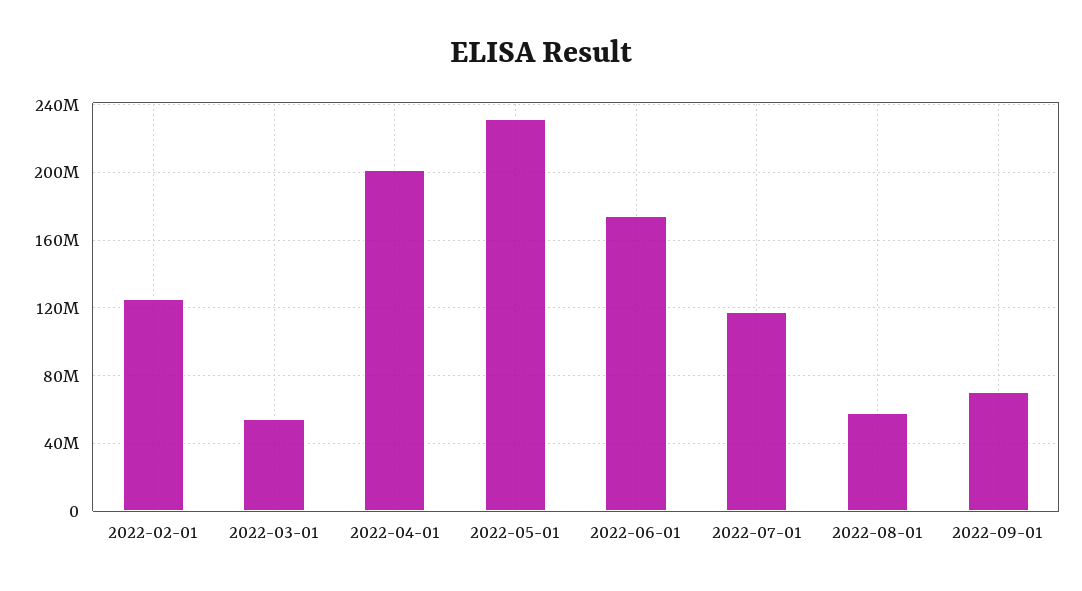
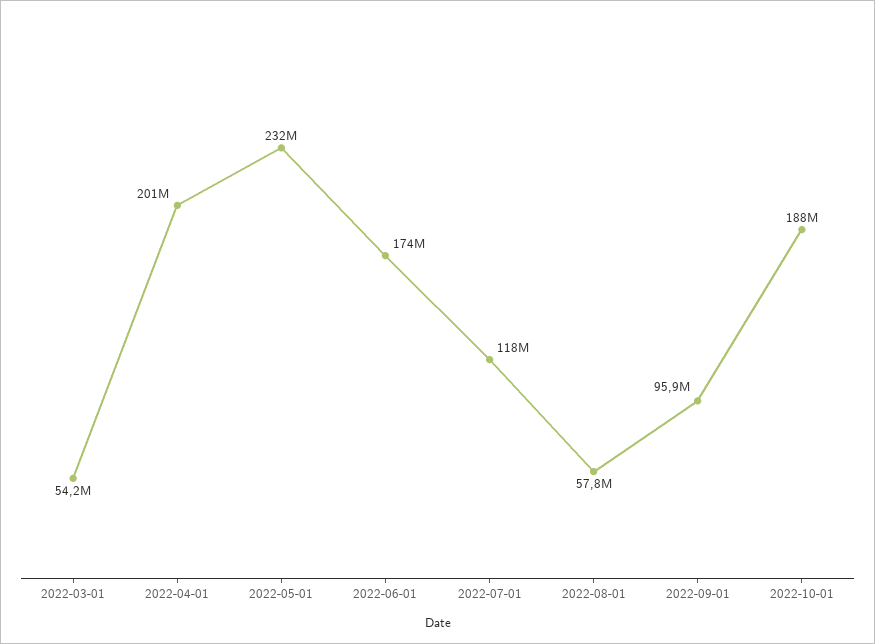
2022-02-01: 125000000 -> none
2022-09-01: 70000000 -> 95900000
2022-10-01: none -> 188000000

